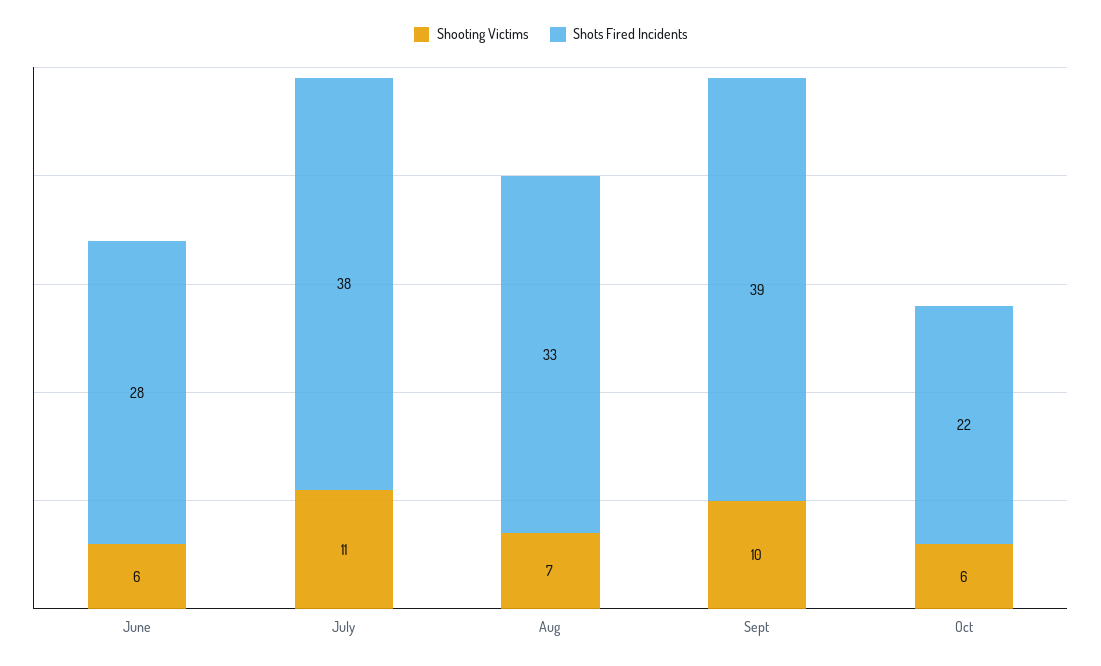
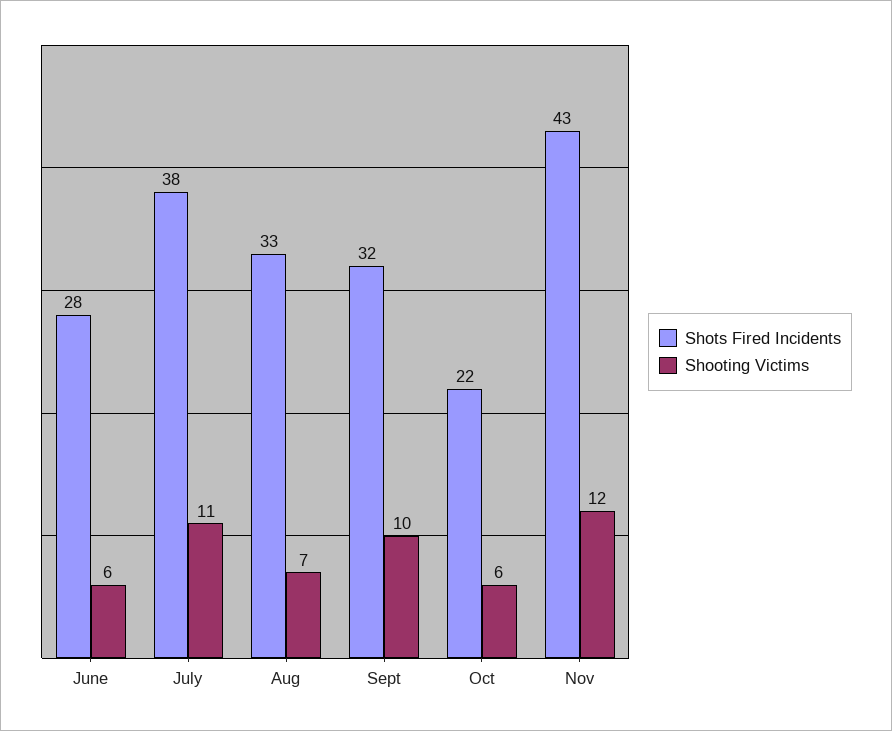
Shots Fired Incidents, Sept: 39 -> 32
Shots Fired Incidents, Nov: none -> 43
Shooting Victims, Nov: none -> 12

